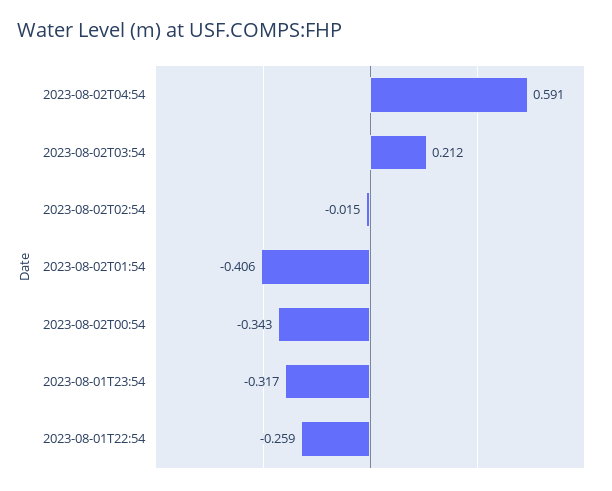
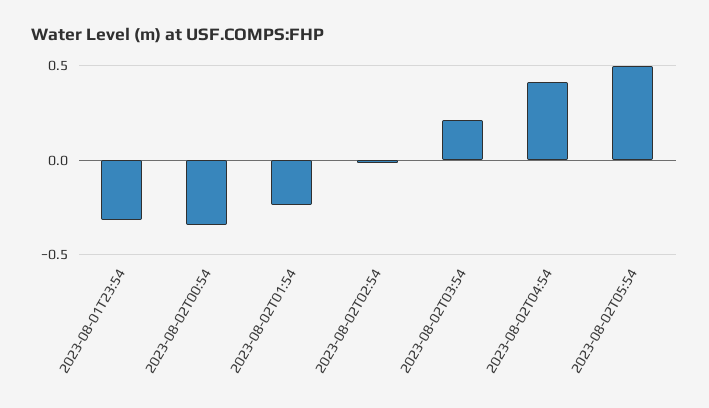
2023-08-02T04:54: 0.591 -> 0.4
2023-08-02T01:54: -0.406 -> -0.25
2023-08-01T22:54: -0.259 -> none
2023-08-02T05:54: none -> 0.5

